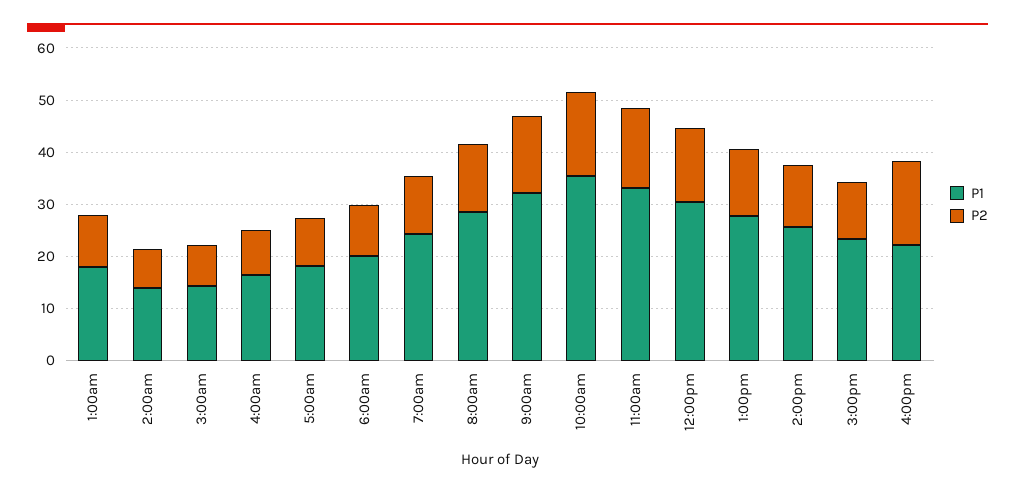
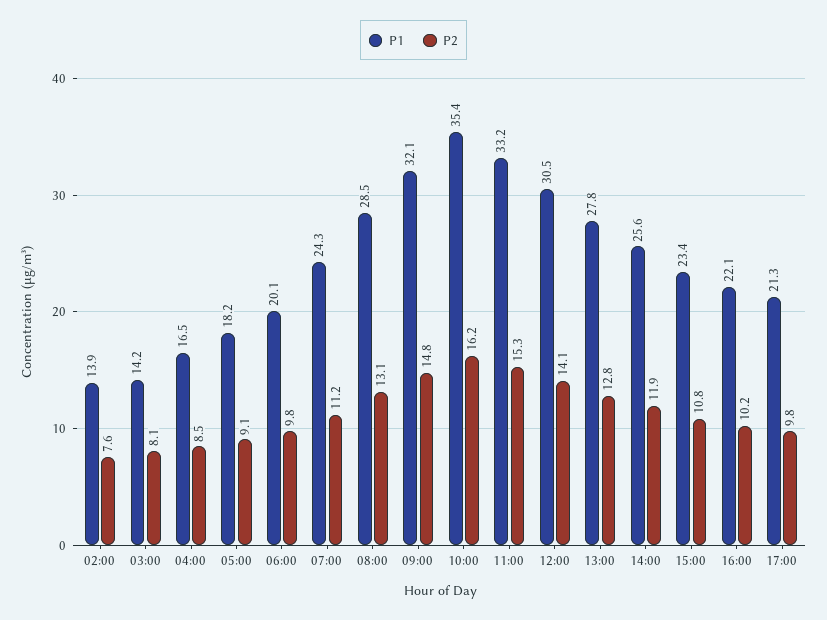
P1, 1:00am: 18 -> none
P2, 1:00am: 10 -> none
P2, 4:00pm: 16 -> 10.2
P1, 17:00: none -> 21.3
P2, 17:00: none -> 9.8

